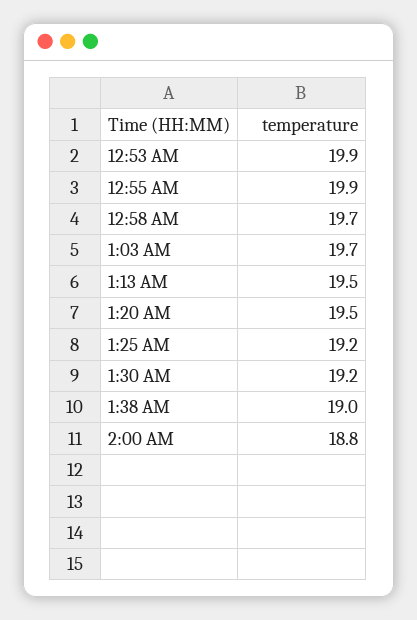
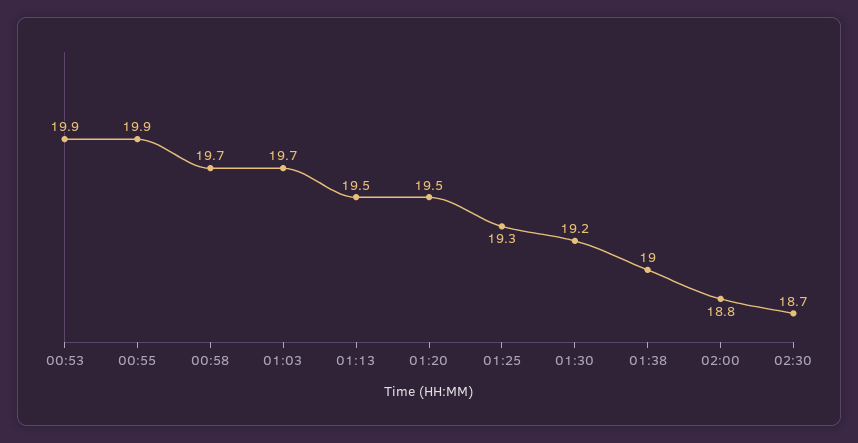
1:25 AM: 19.2 -> 19.3
02:30: none -> 18.7

